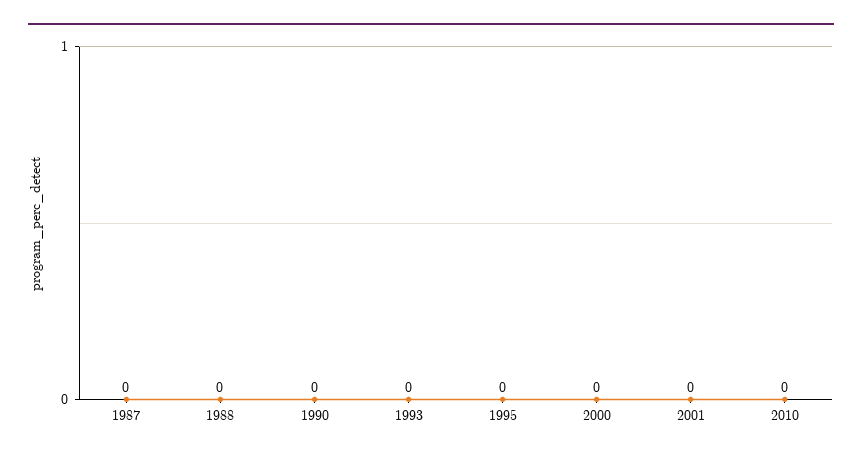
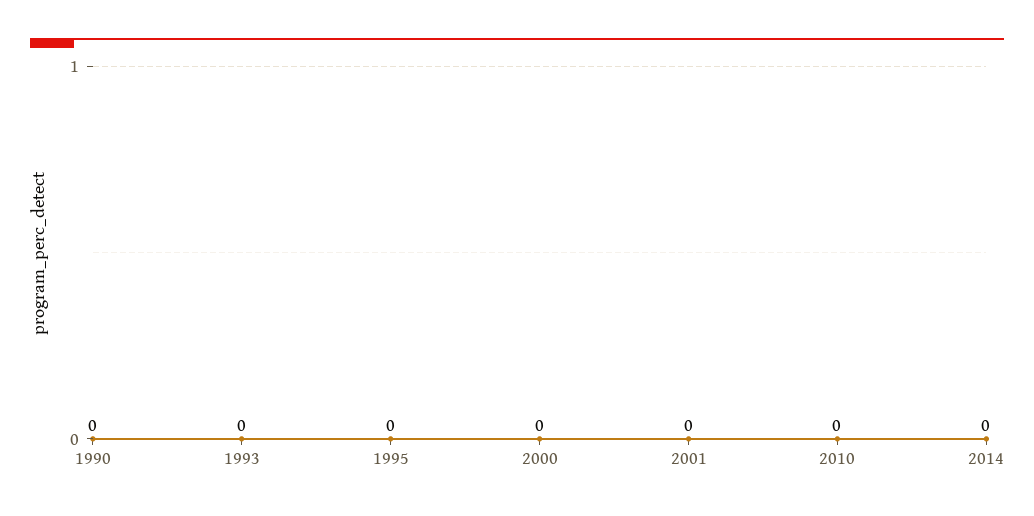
1987: 0 -> none
1988: 0 -> none
2014: none -> 0

